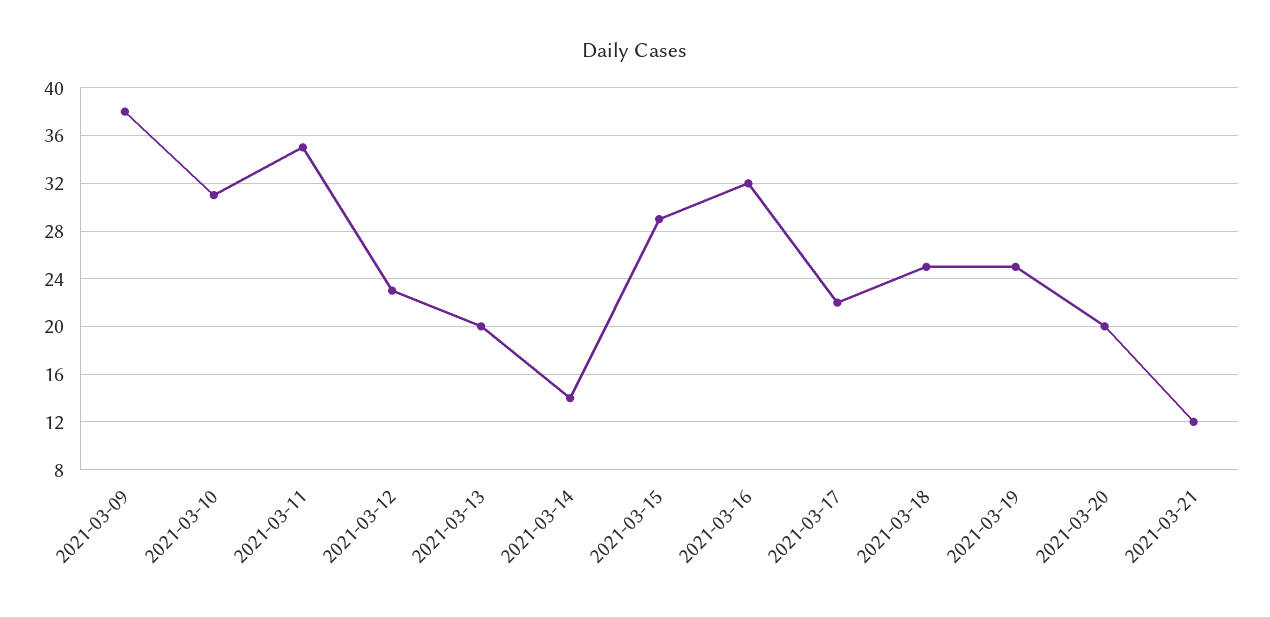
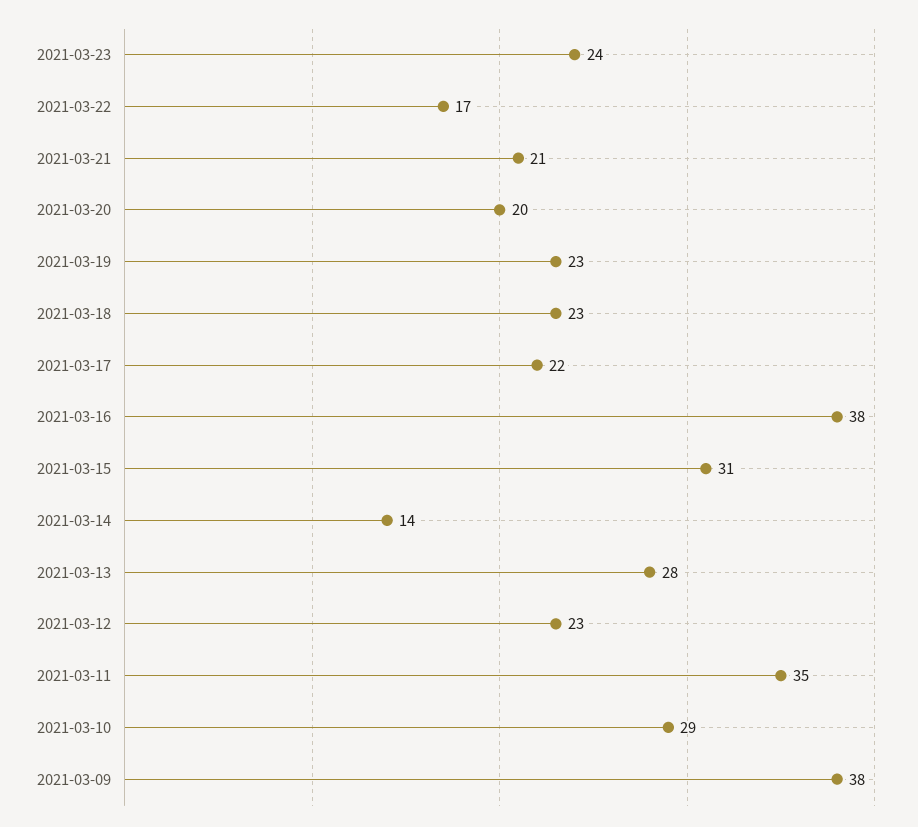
2021-03-10: 31 -> 29
2021-03-13: 20 -> 28
2021-03-15: 29 -> 31
2021-03-16: 32 -> 38
2021-03-18: 25 -> 23
2021-03-19: 25 -> 23
2021-03-21: 12 -> 21
2021-03-23: none -> 24
2021-03-22: none -> 17

